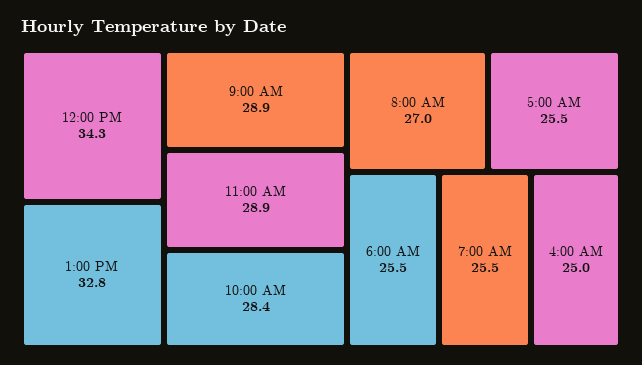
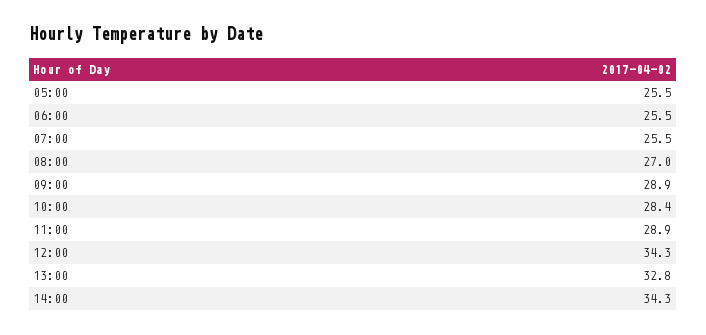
4:00 AM: 25 -> none
14:00: none -> 34.3

